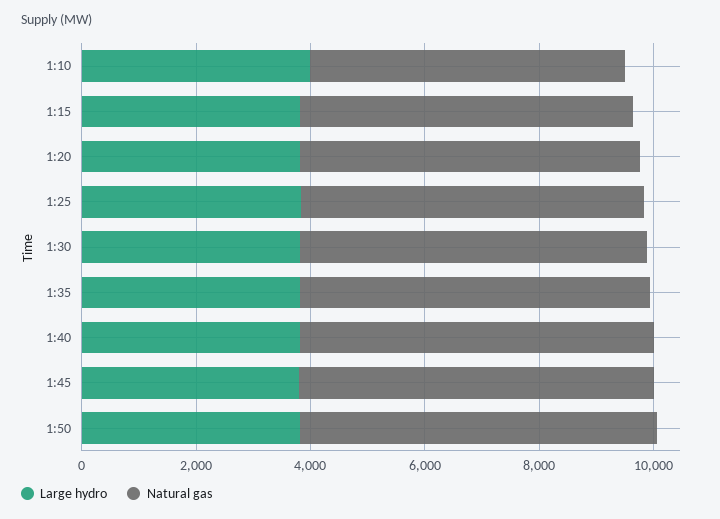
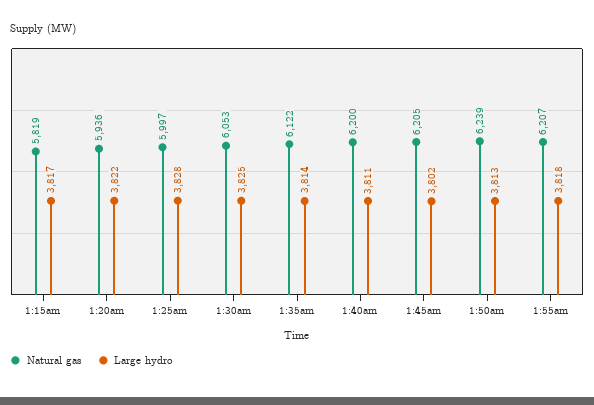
Large hydro, 1:10: 4000 -> none
Natural gas, 1:10: 5500 -> none
Natural gas, 1:55am: none -> 6207
Large hydro, 1:55am: none -> 3818

